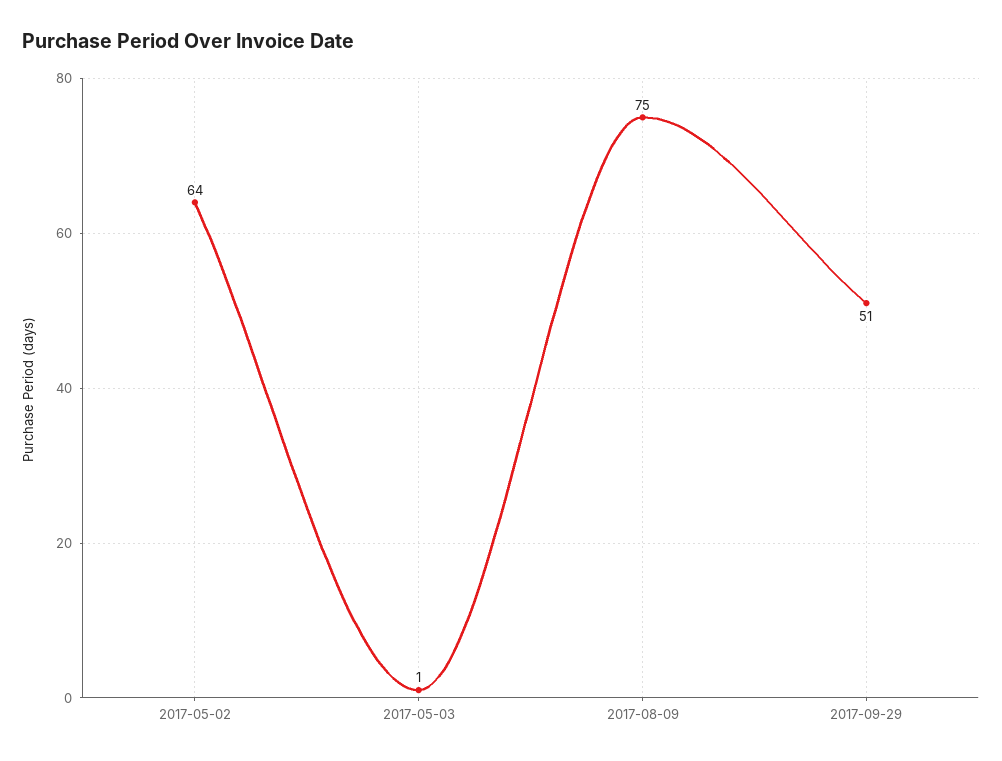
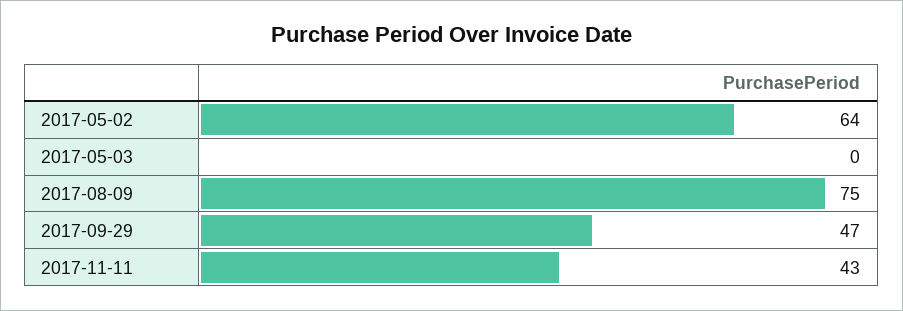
2017-05-03: 1 -> 0
2017-09-29: 51 -> 47
2017-11-11: none -> 43

